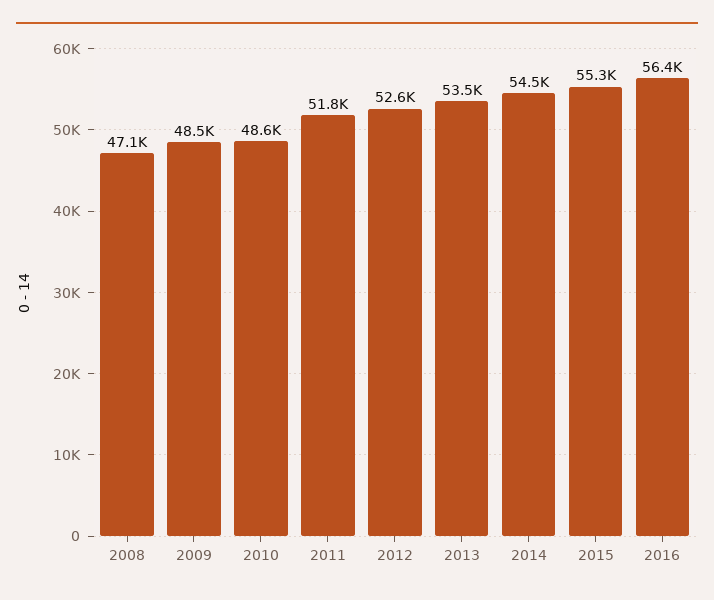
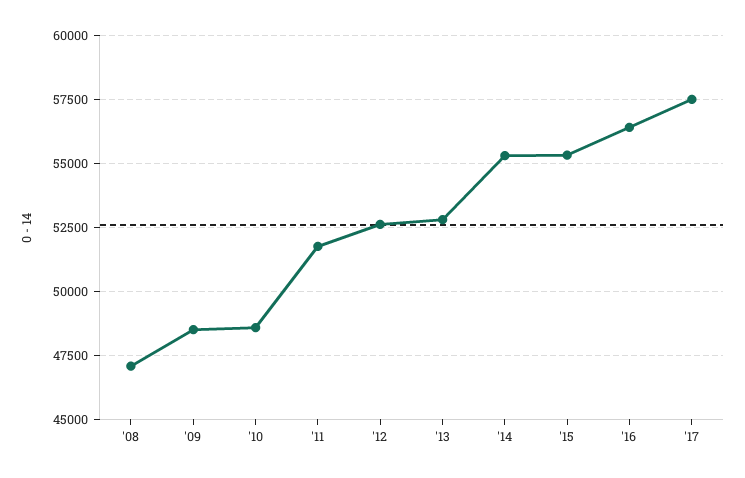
2013: 53500 -> 52750
2014: 54500 -> 55250
'17: none -> 57500

